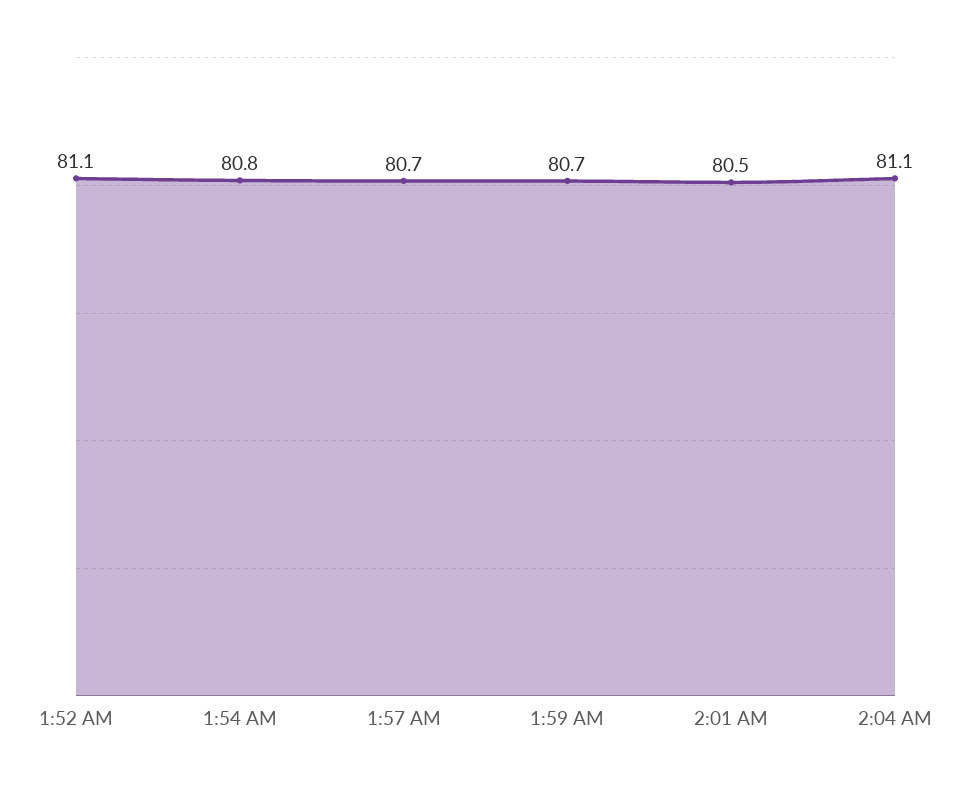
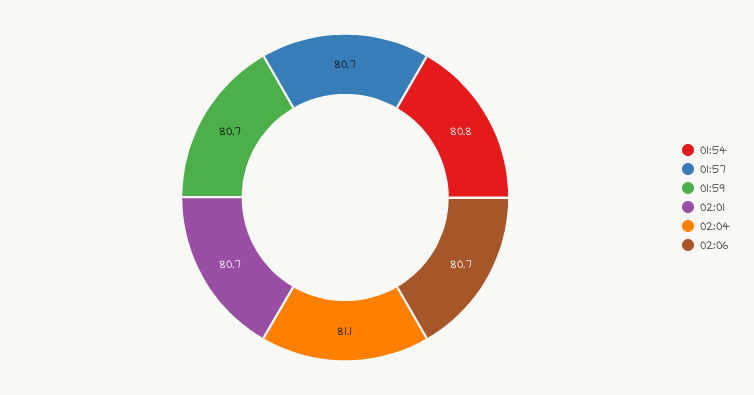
1:52 AM: 81.1 -> none
2:01 AM: 80.5 -> 80.7
02:06: none -> 80.7

